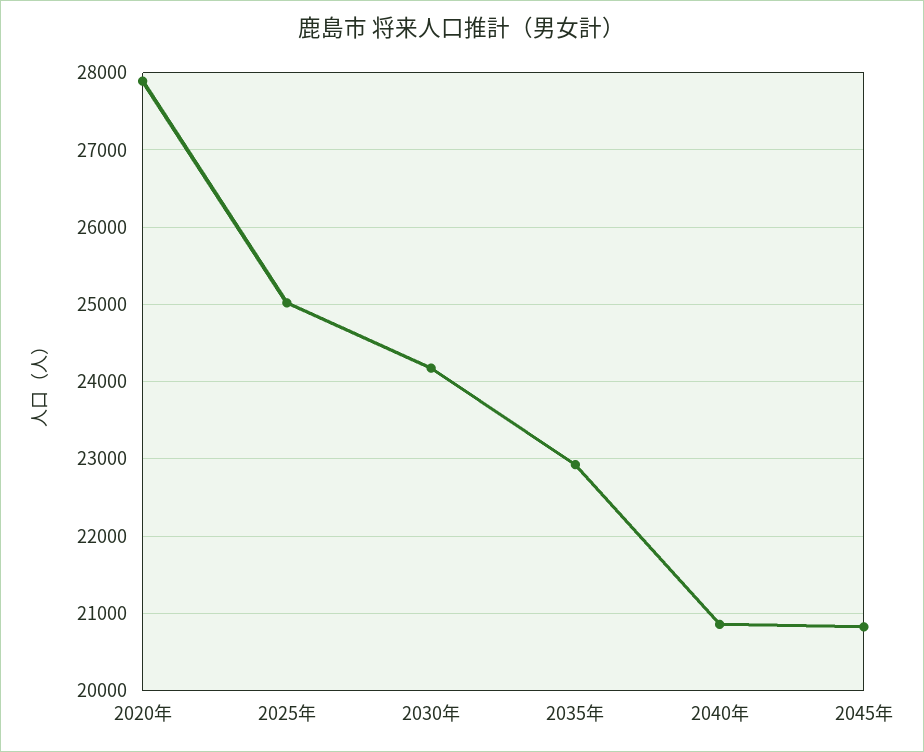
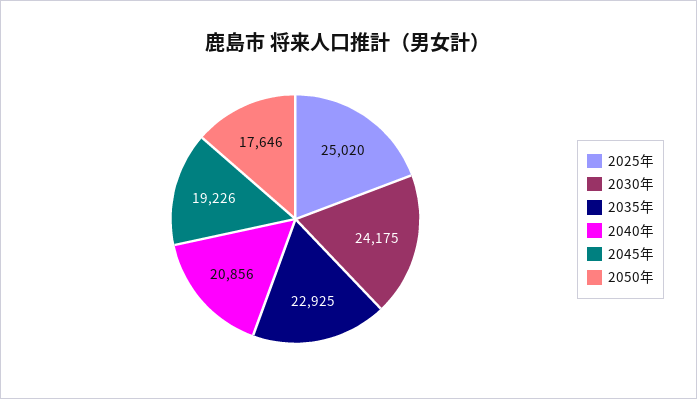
2020年: 27900 -> none
2045年: 20800 -> 19226
2050年: none -> 17646

